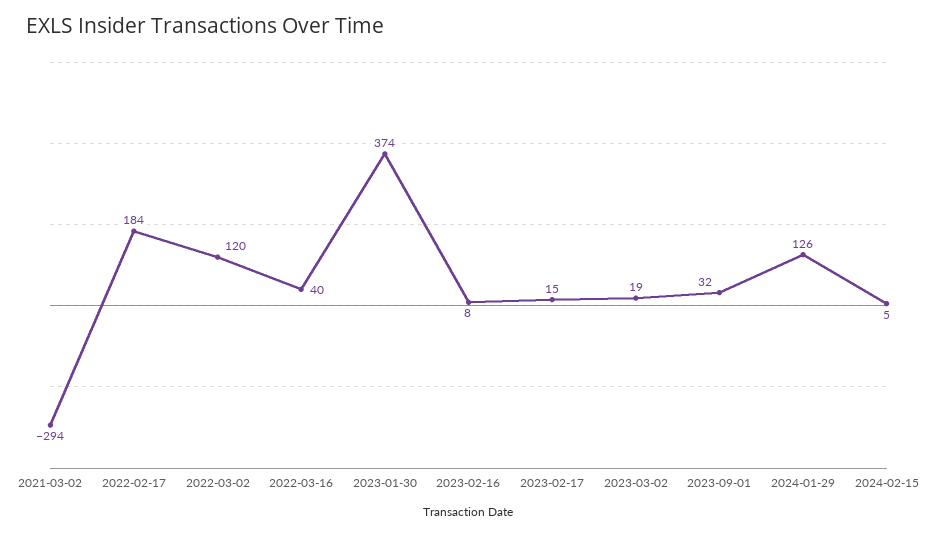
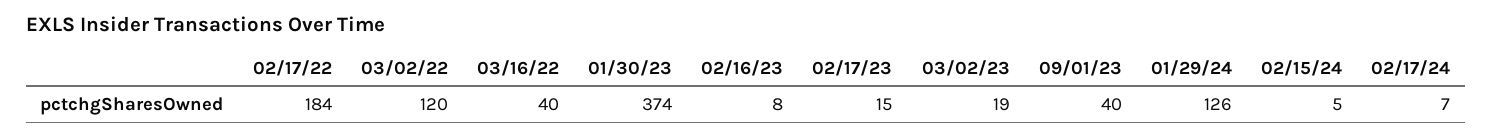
2021-03-02: -294 -> none
2023-09-01: 32 -> 40
02/17/24: none -> 7

